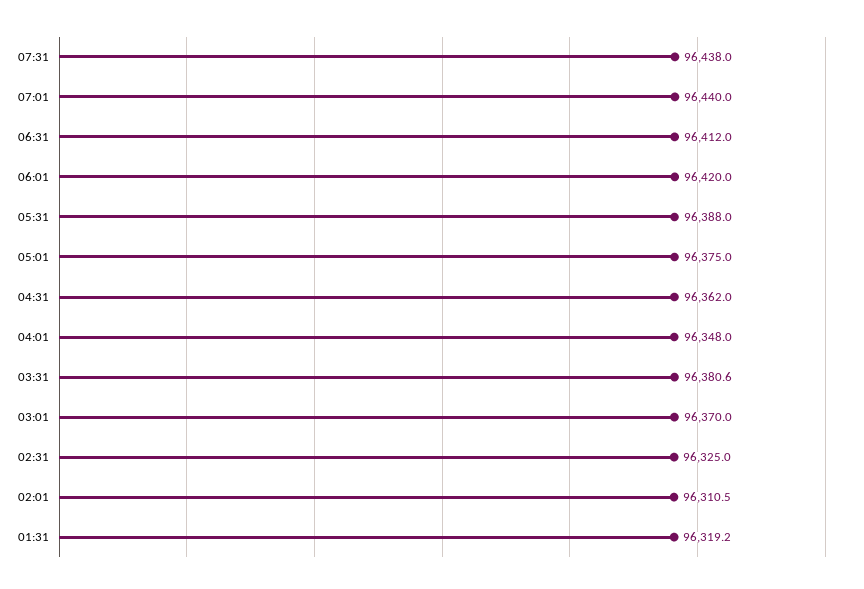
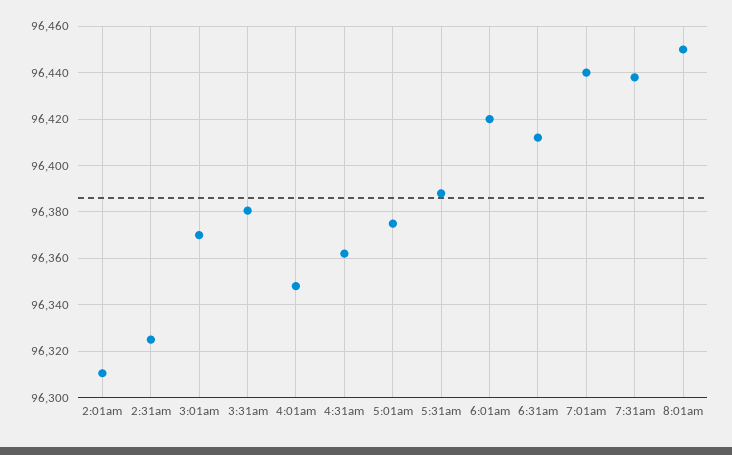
01:31: 96319.2 -> none
8:01am: none -> 96450

